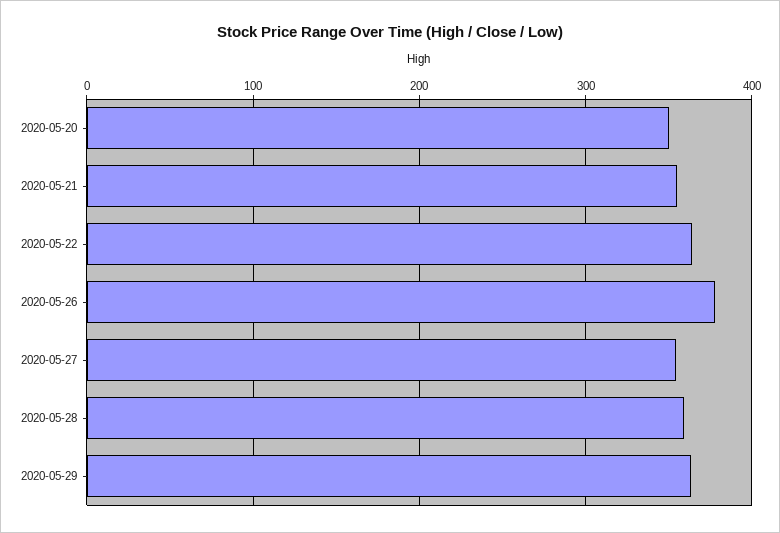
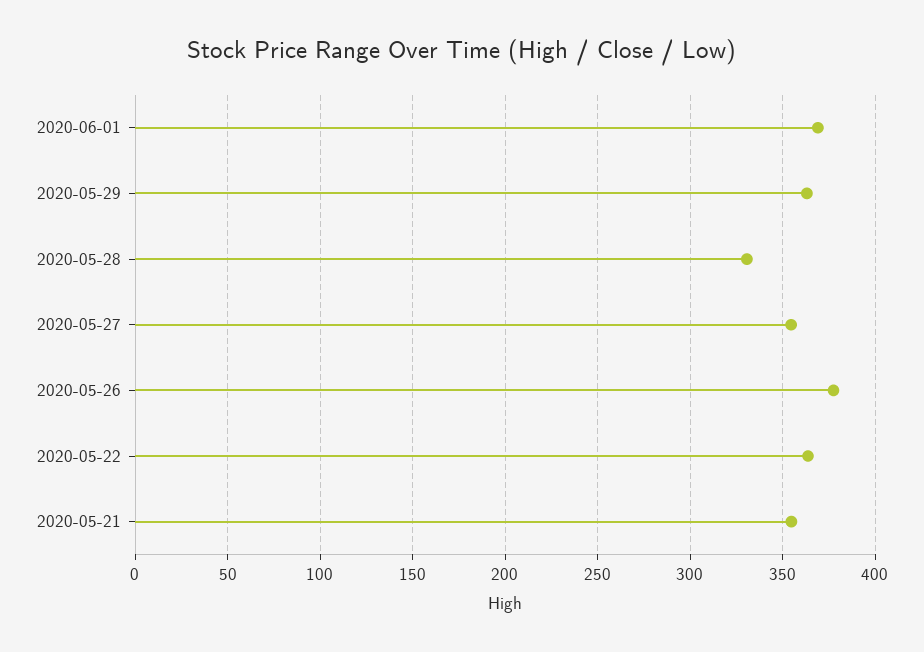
2020-05-20: 350 -> none
2020-05-28: 360 -> 330
2020-06-01: none -> 370

